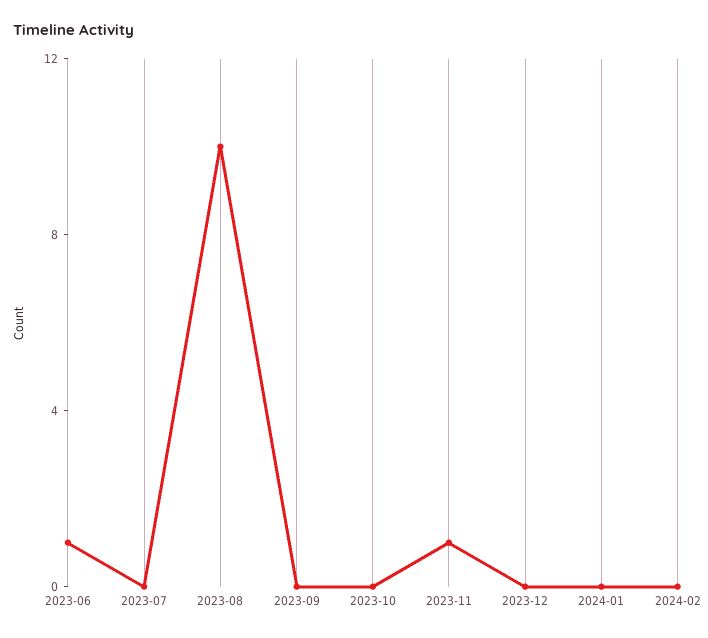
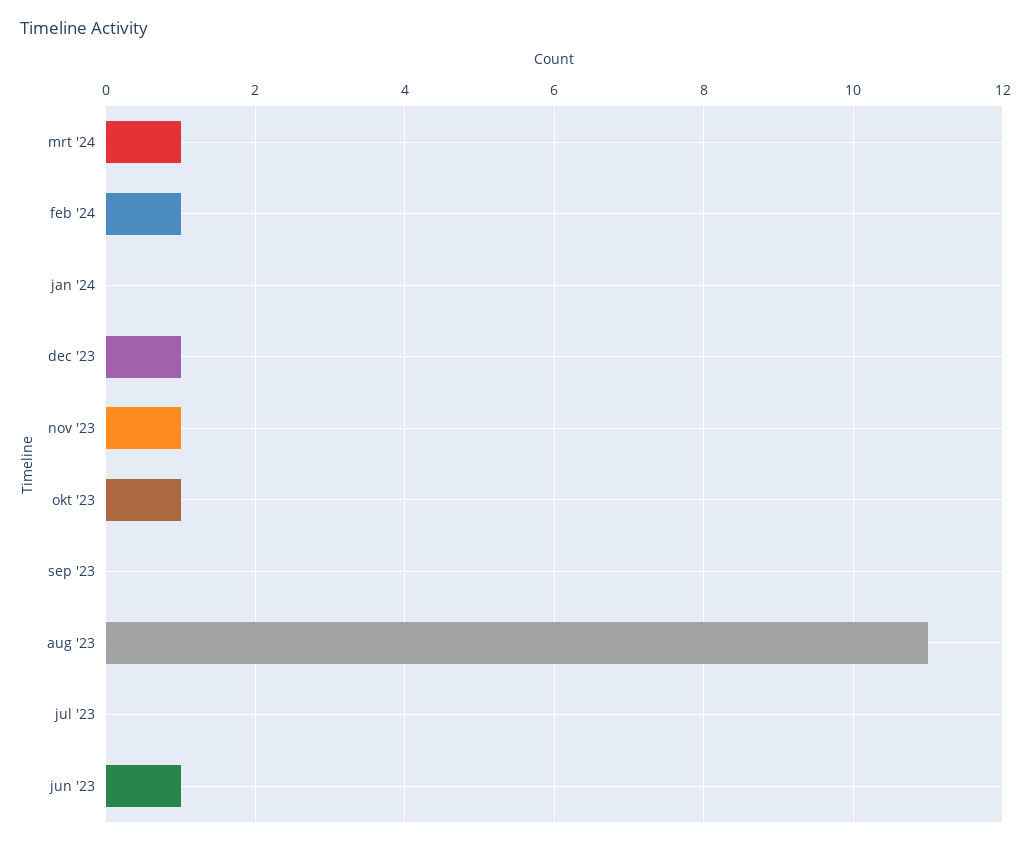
2023-08: 10 -> 11
2023-10: 0 -> 1
2023-12: 0 -> 1
2024-02: 0 -> 1
mrt '24: none -> 1

